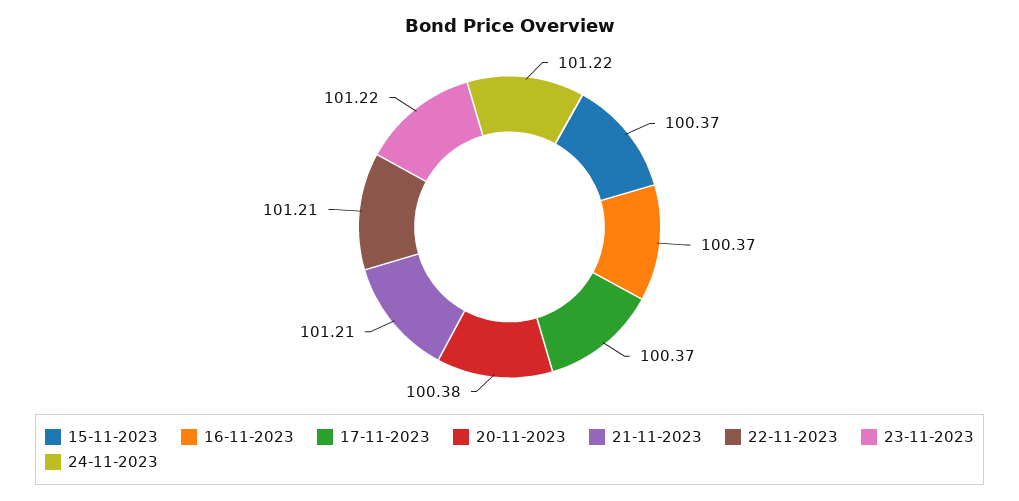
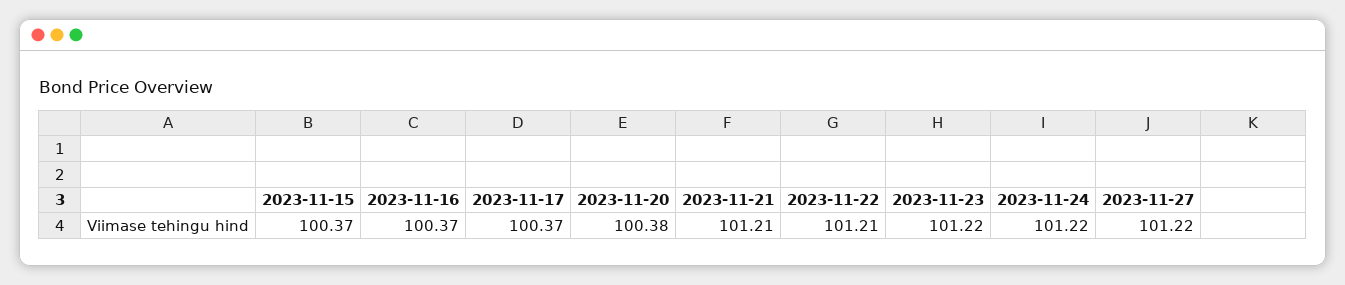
2023-11-27: none -> 101.22

